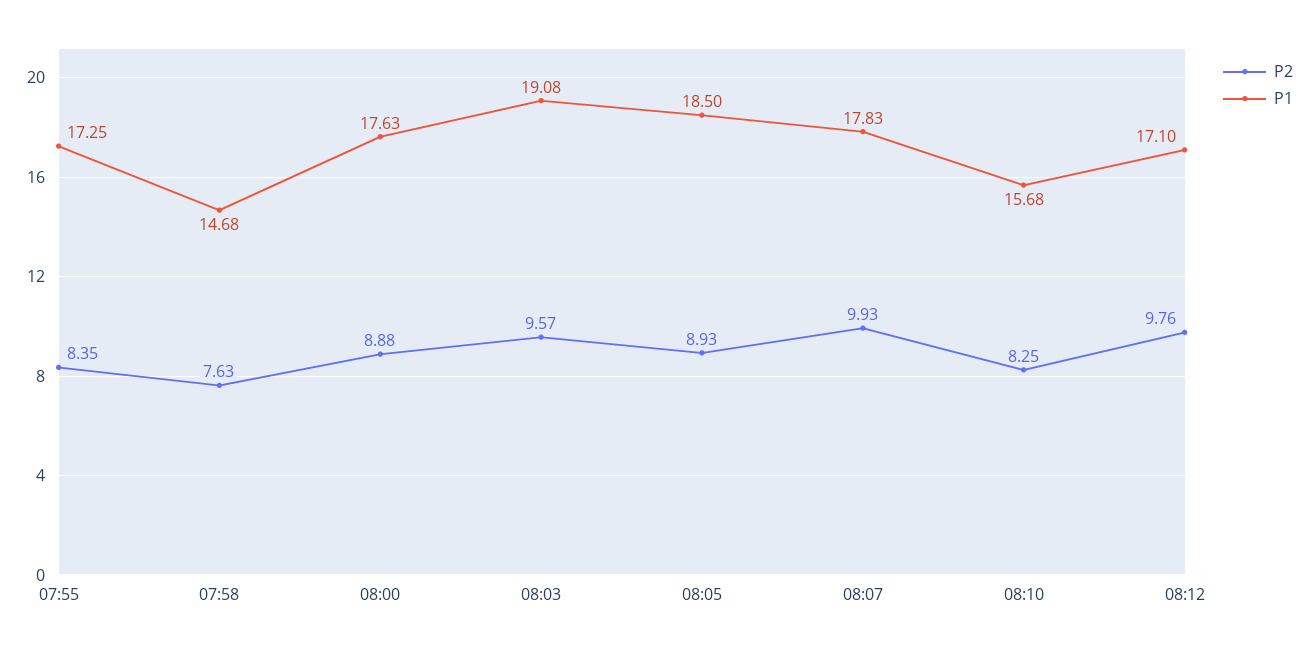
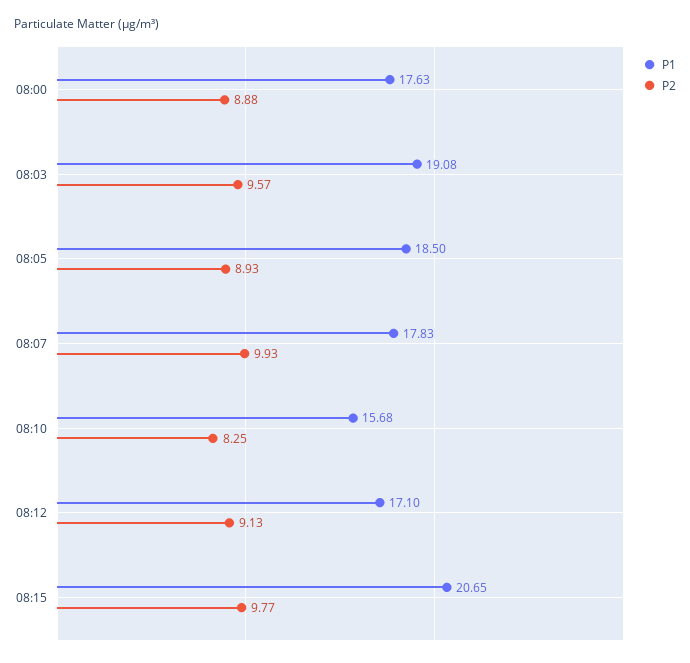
P2, 07:55: 8.35 -> none
P1, 07:55: 17.25 -> none
P2, 07:58: 7.63 -> none
P1, 07:58: 14.68 -> none
P2, 08:12: 9.76 -> 9.13
P1, 08:15: none -> 20.65
P2, 08:15: none -> 9.77

